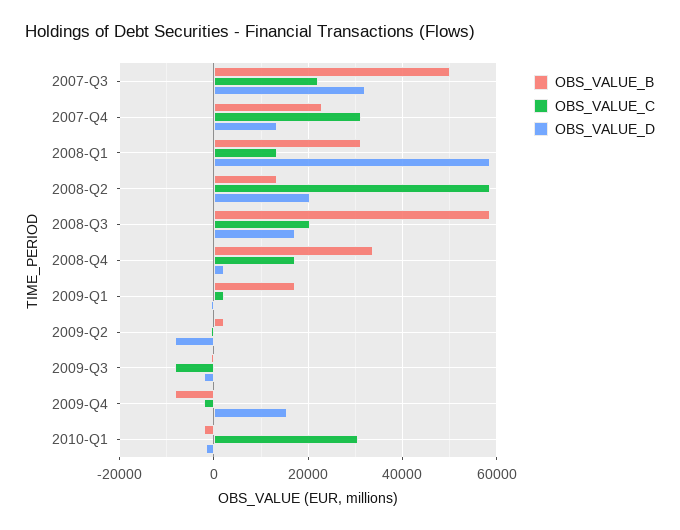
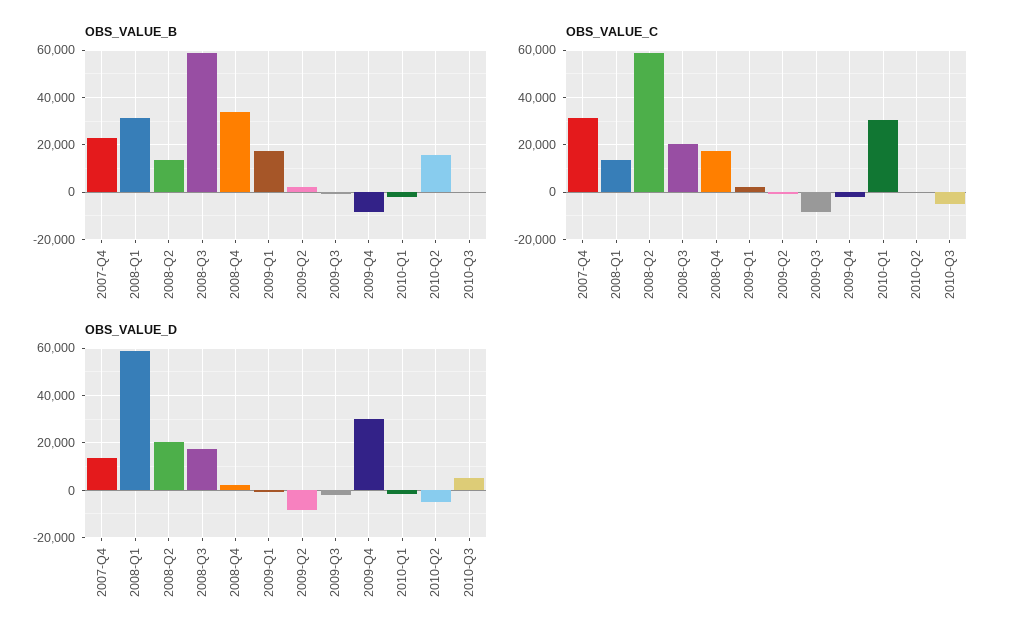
OBS_VALUE_B, 2007-Q3: 50000 -> none
OBS_VALUE_C, 2007-Q3: 22000 -> none
OBS_VALUE_D, 2007-Q3: 32000 -> none
OBS_VALUE_D, 2009-Q4: 16000 -> 30000
OBS_VALUE_B, 2010-Q2: none -> 15000
OBS_VALUE_B, 2010-Q3: none -> 0
OBS_VALUE_C, 2010-Q2: none -> 0
OBS_VALUE_C, 2010-Q3: none -> -5000
OBS_VALUE_D, 2010-Q2: none -> -5000
OBS_VALUE_D, 2010-Q3: none -> 5000

